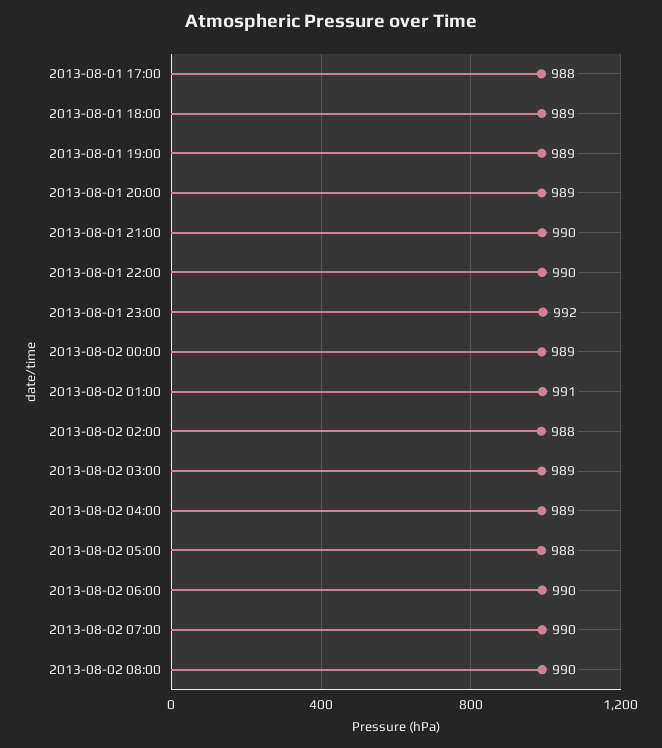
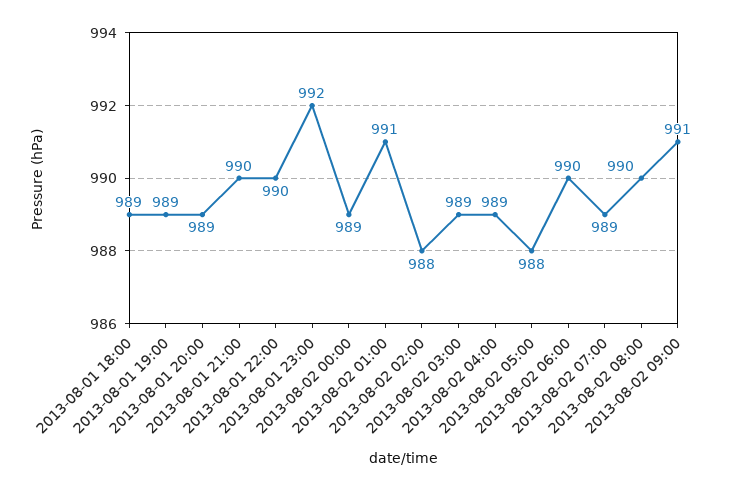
2013-08-01 17:00: 988 -> none
2013-08-02 07:00: 990 -> 989
2013-08-02 09:00: none -> 991

